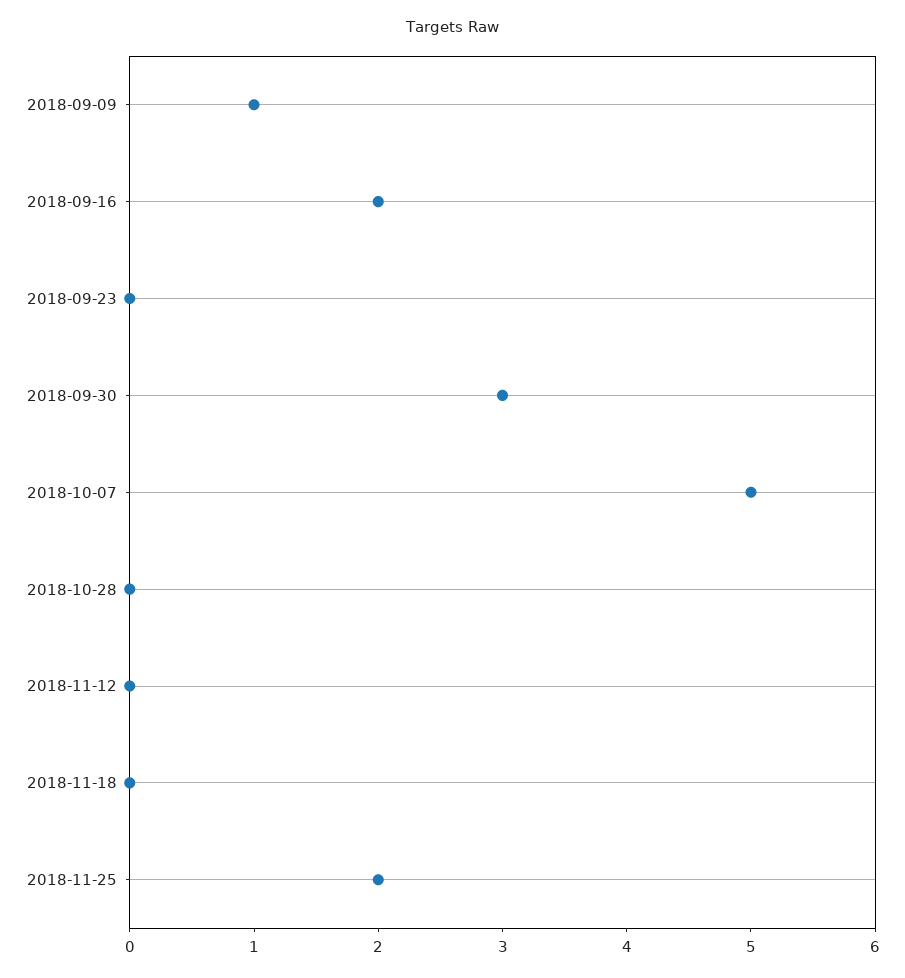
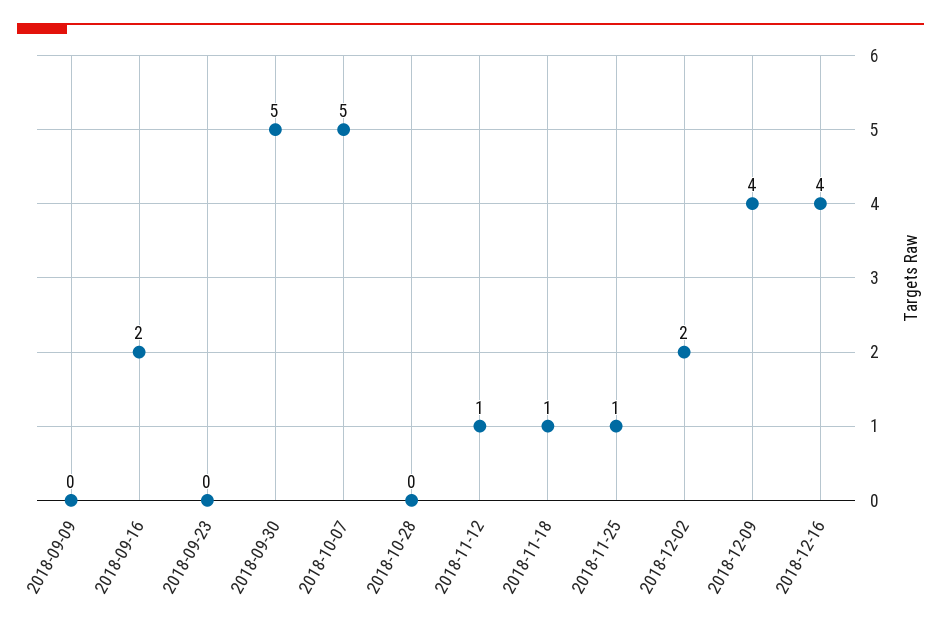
2018-09-09: 1 -> 0
2018-09-30: 3 -> 5
2018-11-12: 0 -> 1
2018-11-18: 0 -> 1
2018-11-25: 2 -> 1
2018-12-02: none -> 2
2018-12-09: none -> 4
2018-12-16: none -> 4

